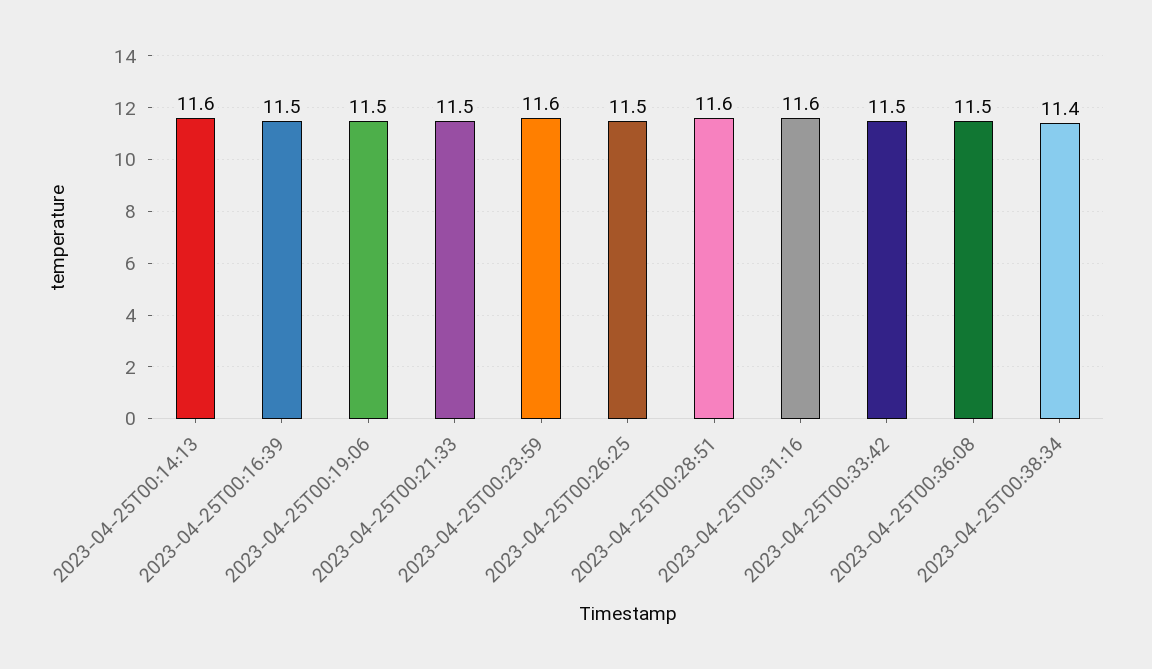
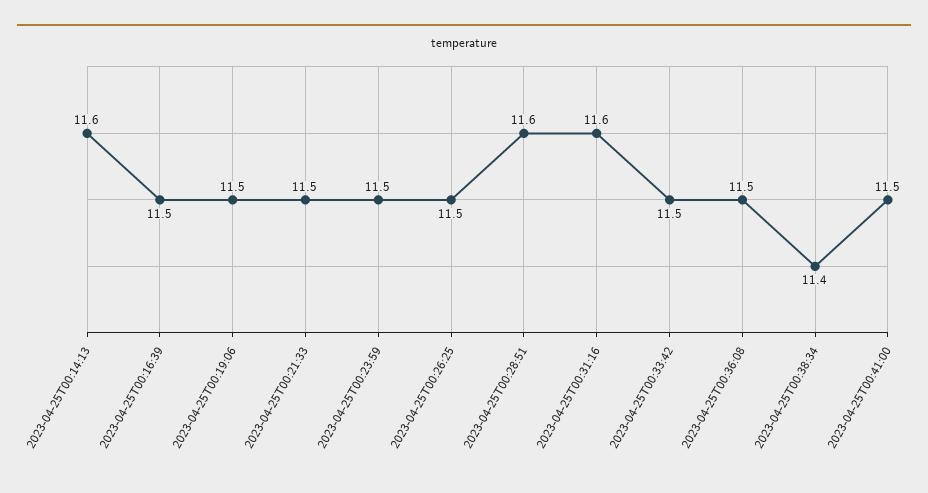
2023-04-25T00:23:59: 11.6 -> 11.5
2023-04-25T00:41:00: none -> 11.5

